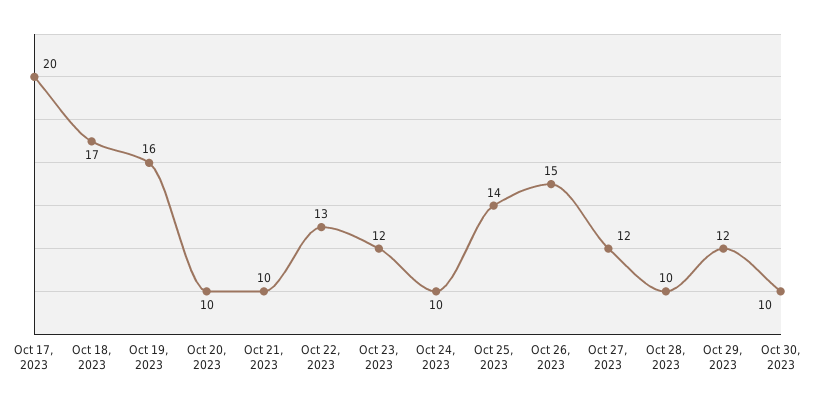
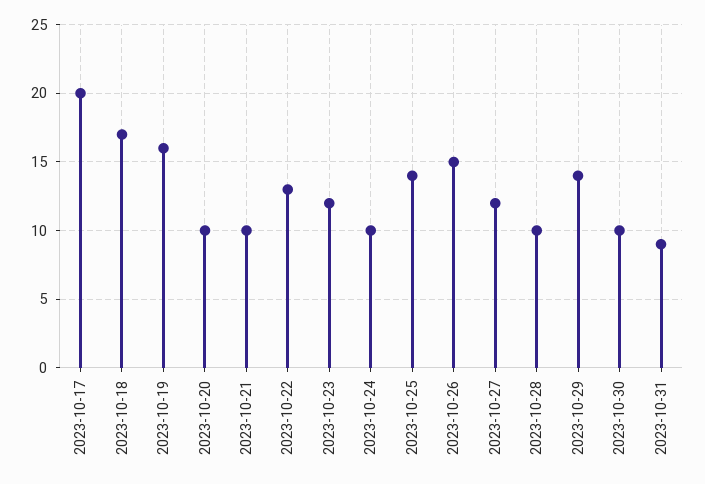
Oct 29, 2023: 12 -> 14
2023-10-31: none -> 9

